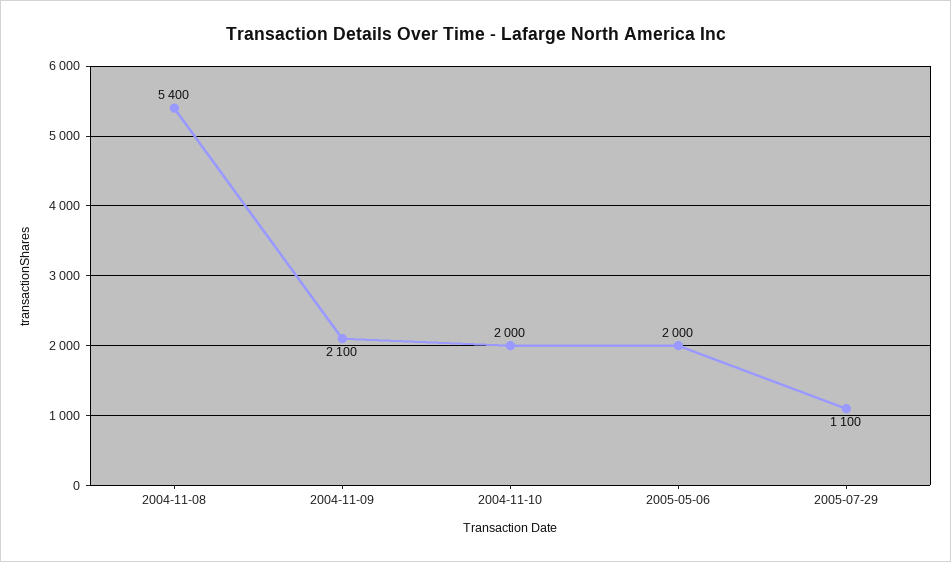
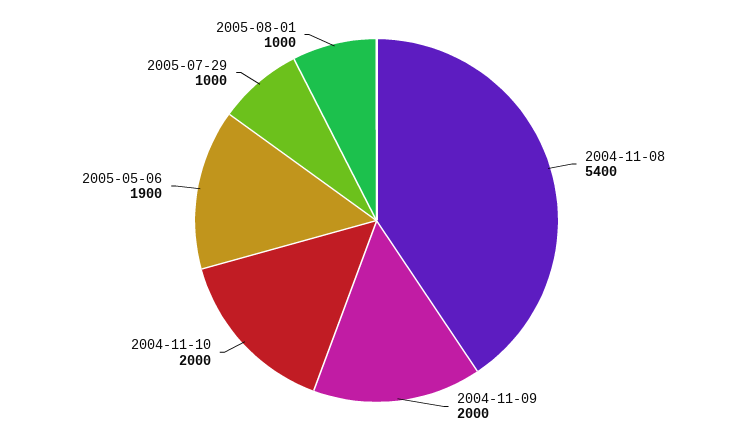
2004-11-09: 2100 -> 2000
2005-05-06: 2000 -> 1900
2005-07-29: 1100 -> 1000
2005-08-01: none -> 1000

